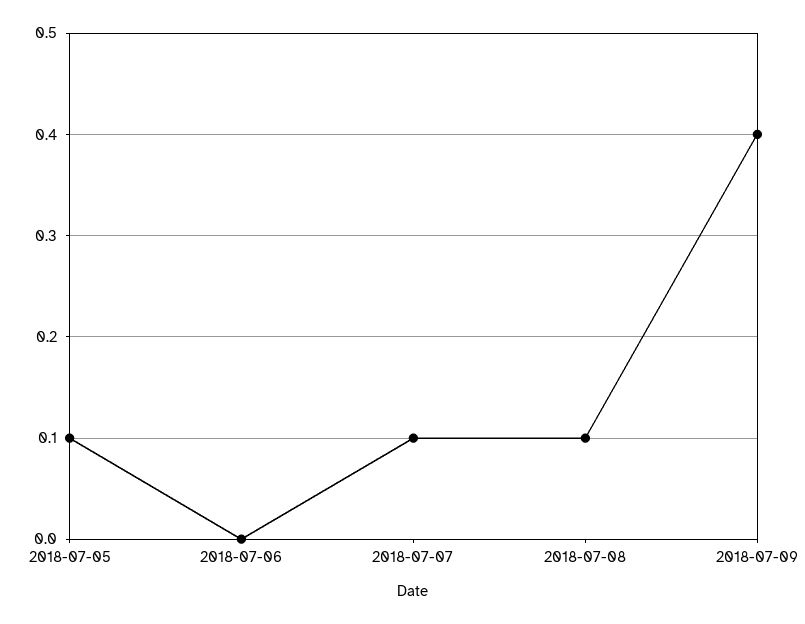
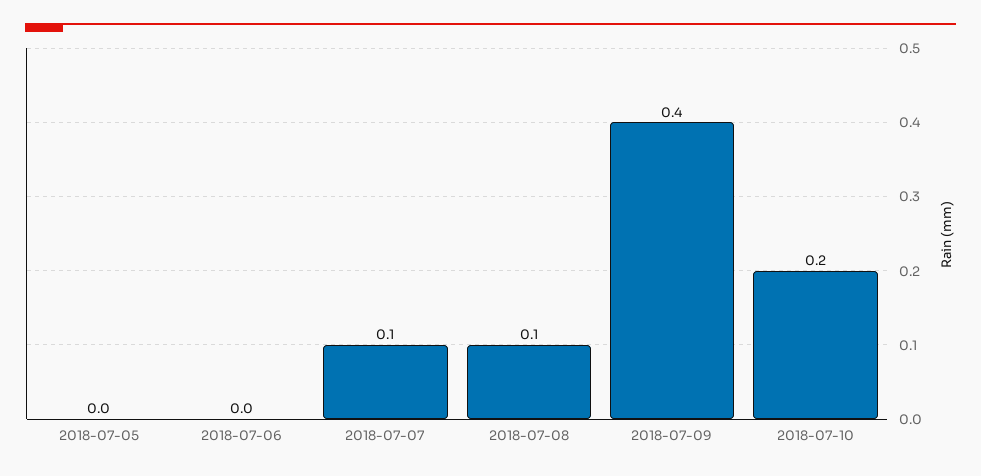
2018-07-05: 0.1 -> 0
2018-07-10: none -> 0.2

